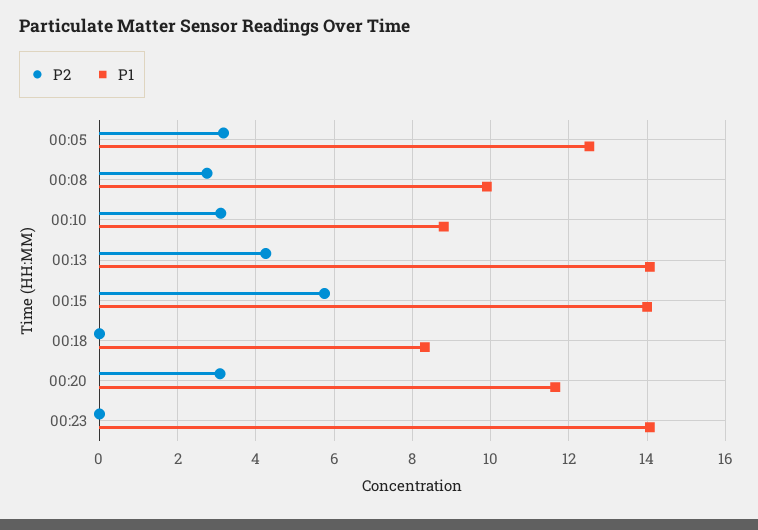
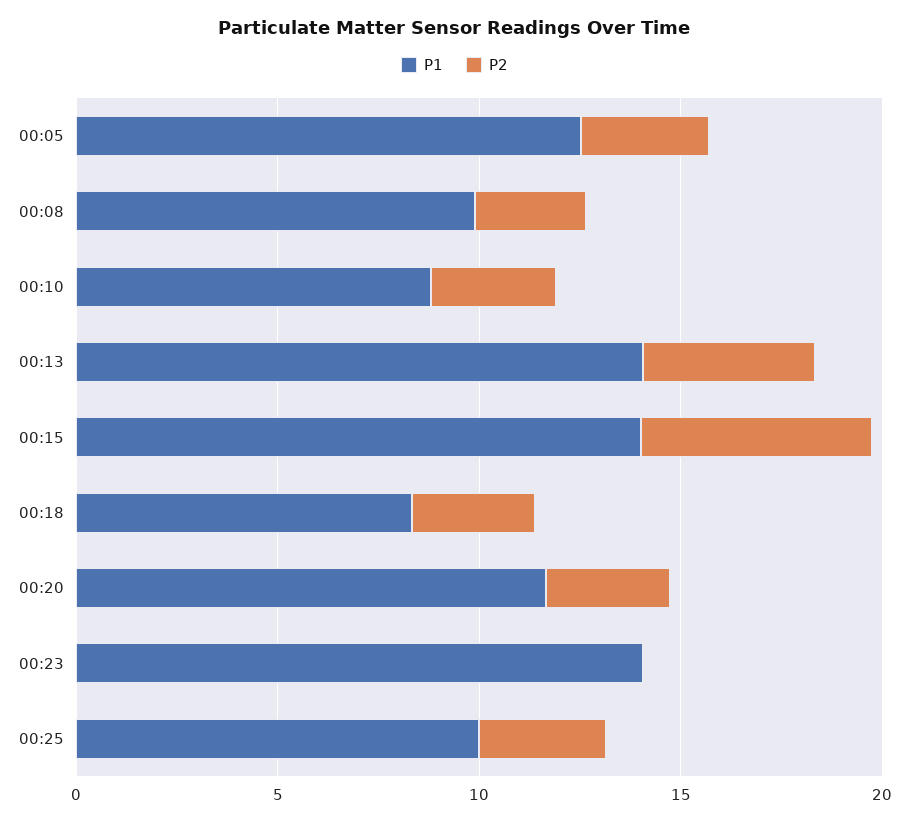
P2, 00:18: 0 -> 3
P1, 00:25: none -> 10
P2, 00:25: none -> 3

